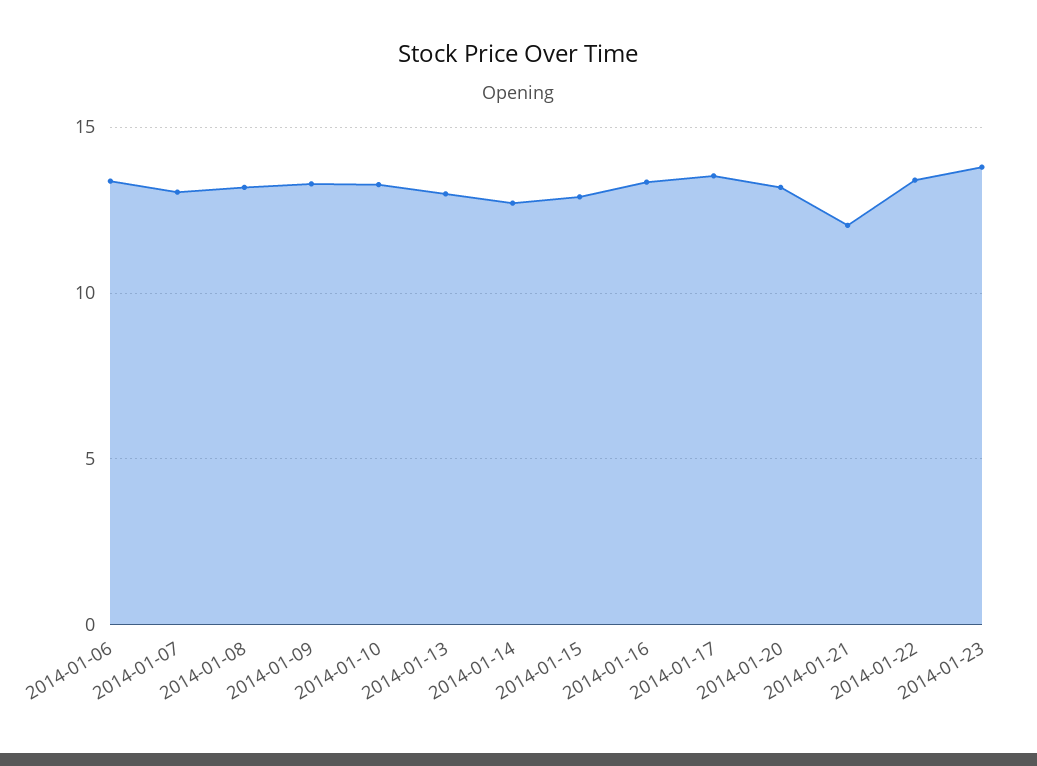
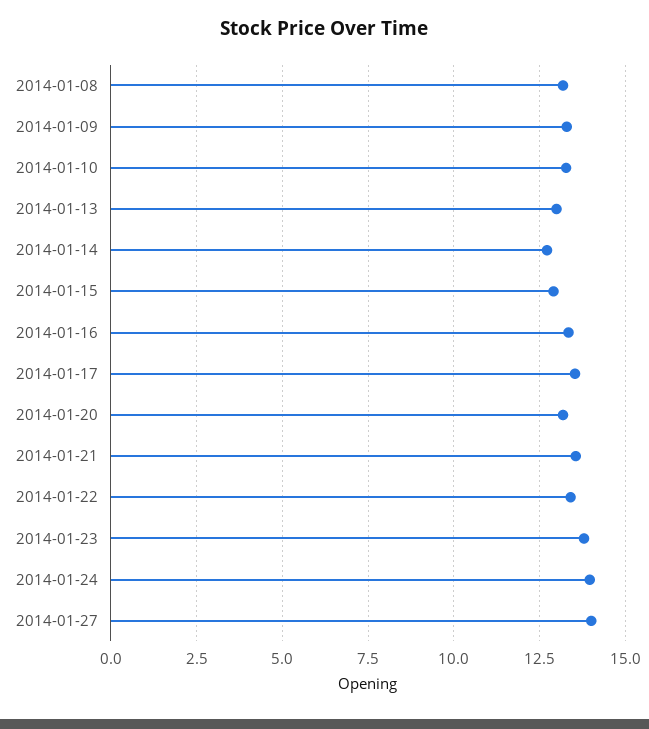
2014-01-06: 13.5 -> none
2014-01-07: 13 -> none
2014-01-21: 12 -> 13.5
2014-01-24: none -> 14
2014-01-27: none -> 14

